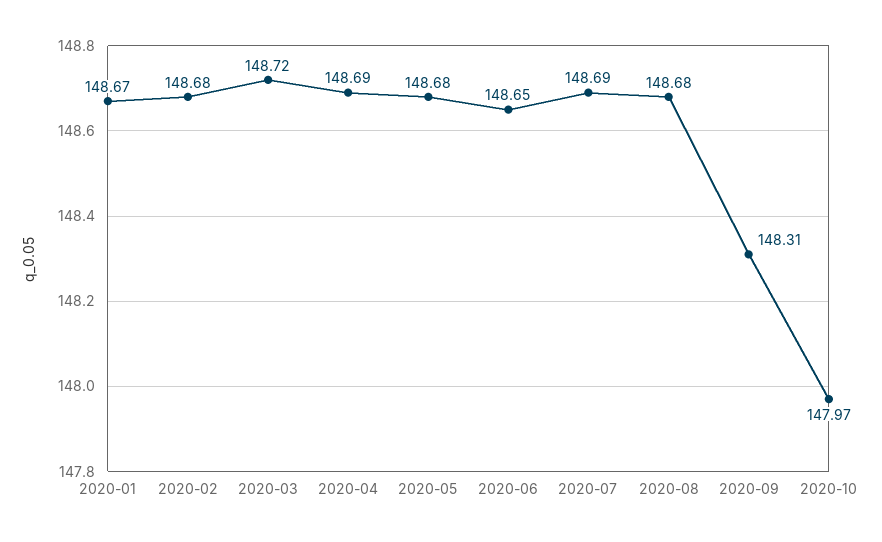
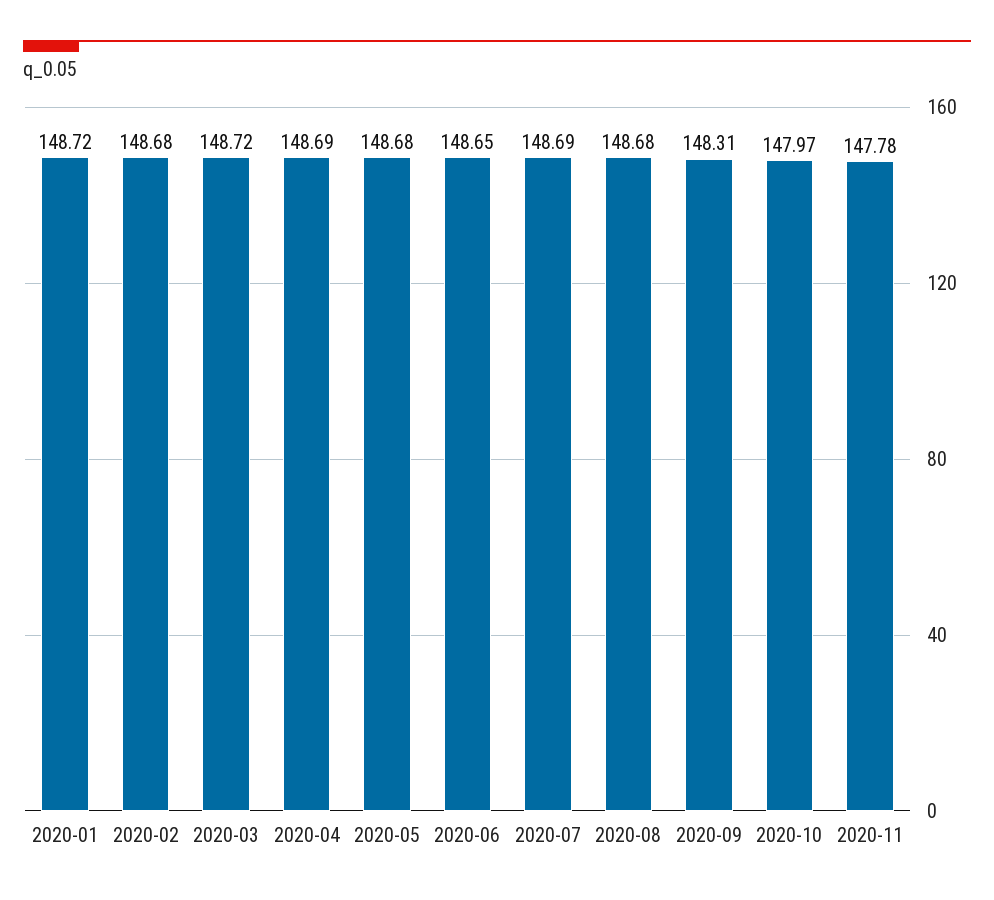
2020-01: 148.67 -> 148.72
2020-11: none -> 147.78

